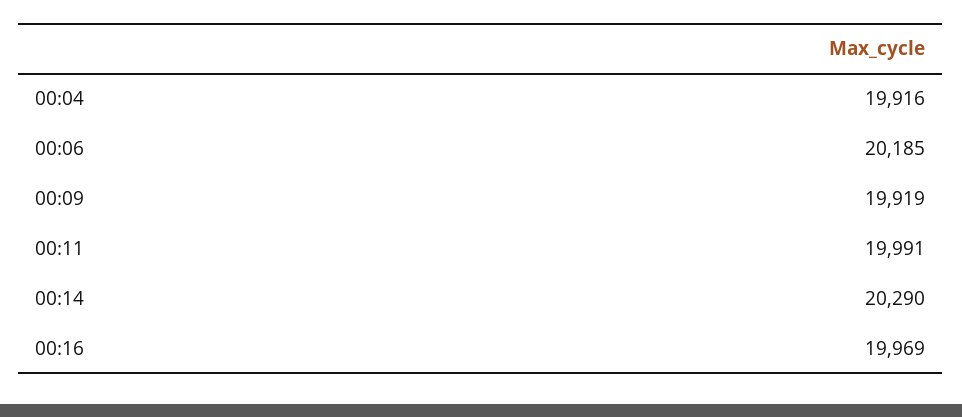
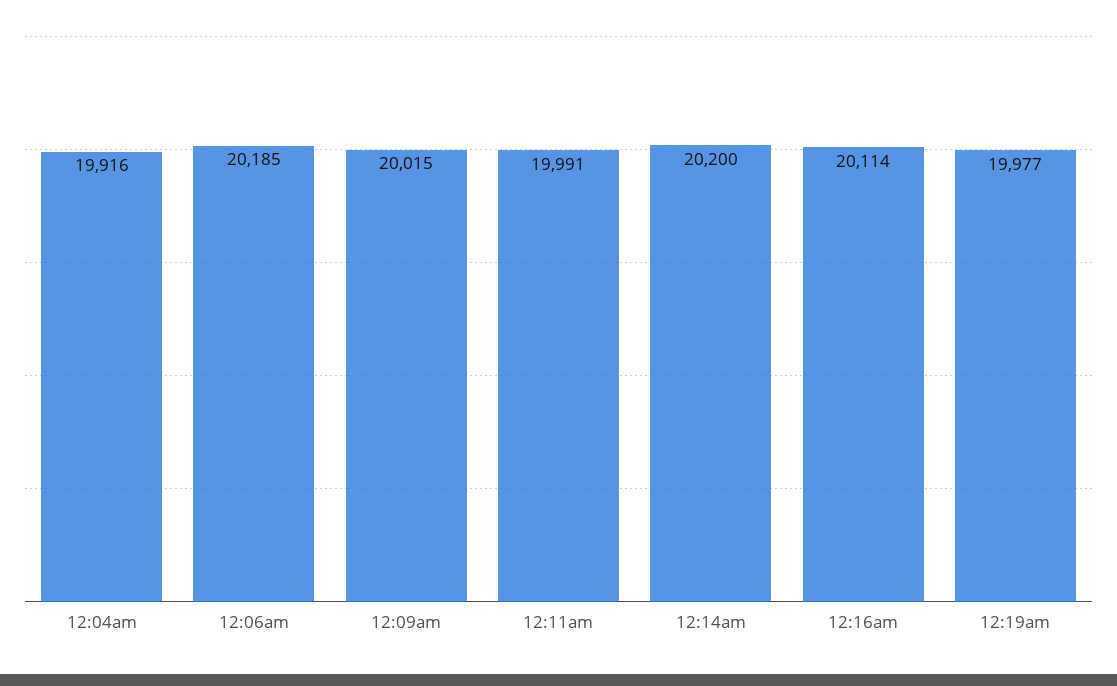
00:09: 19919 -> 20015
00:14: 20290 -> 20200
00:16: 19969 -> 20114
12:19am: none -> 19977

